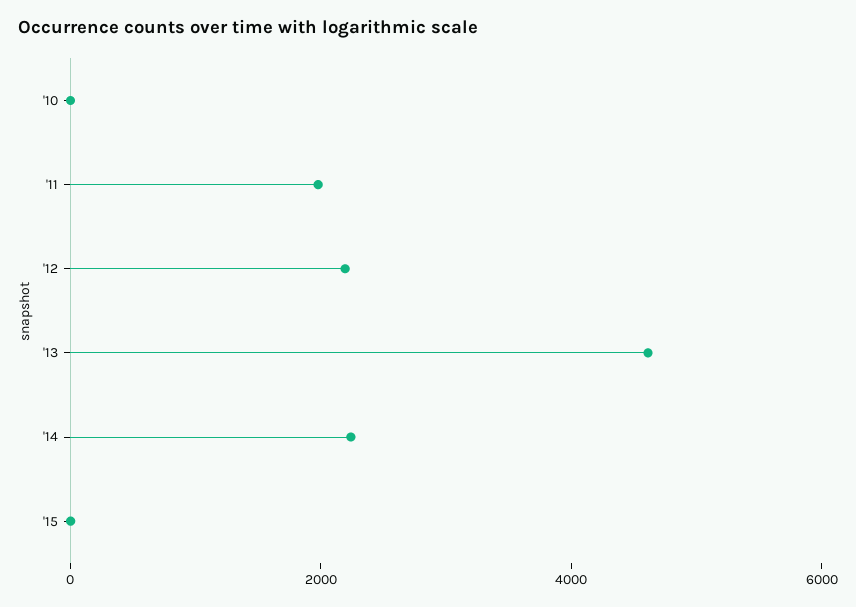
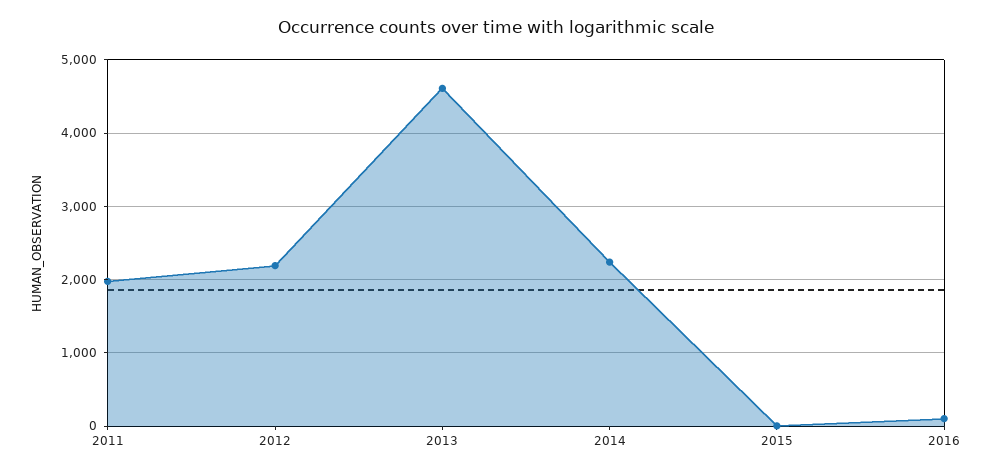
'10: 0 -> none
2016: none -> 100

